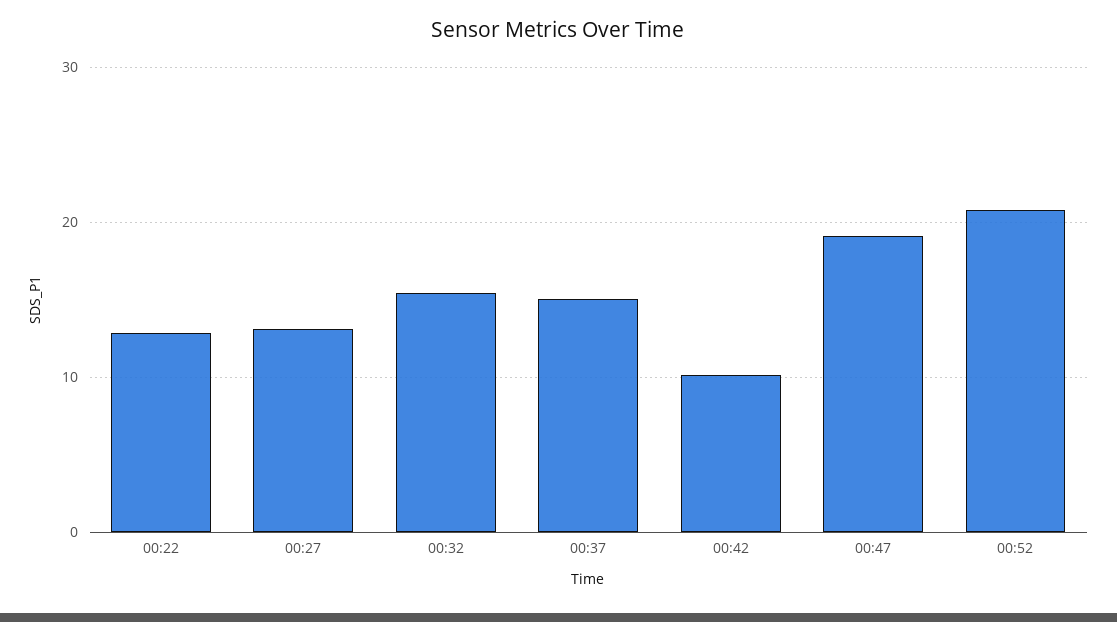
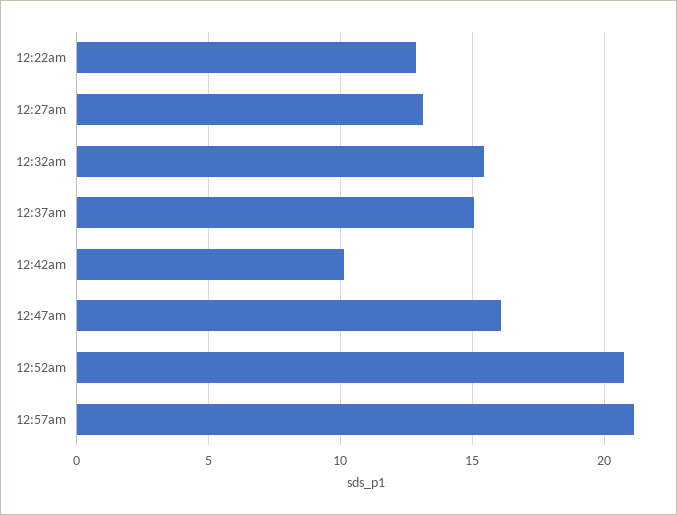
00:47: 19 -> 16
12:57am: none -> 21

